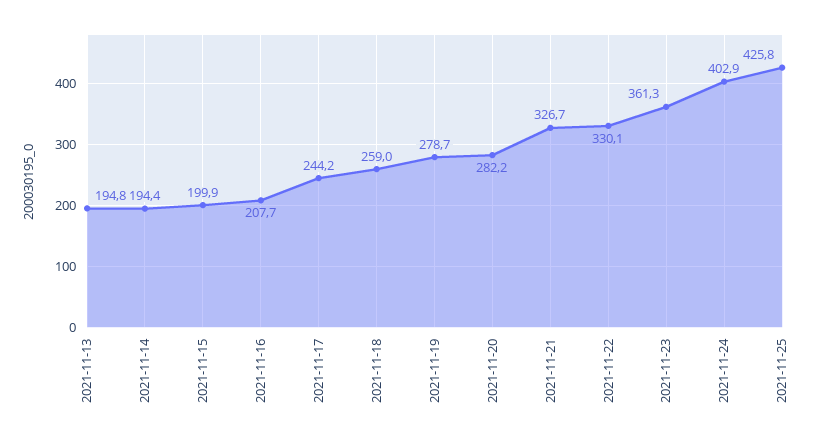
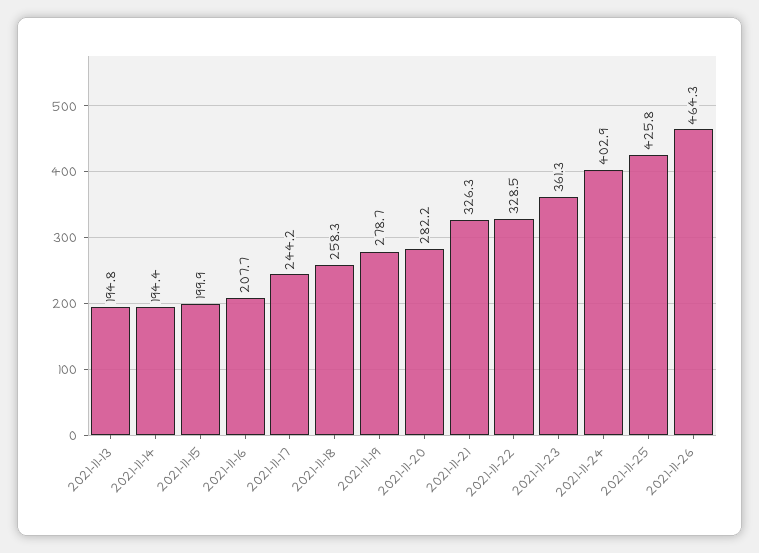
2021-11-18: 259 -> 258.3
2021-11-21: 326.7 -> 326.3
2021-11-22: 330.1 -> 328.5
2021-11-26: none -> 464.3

